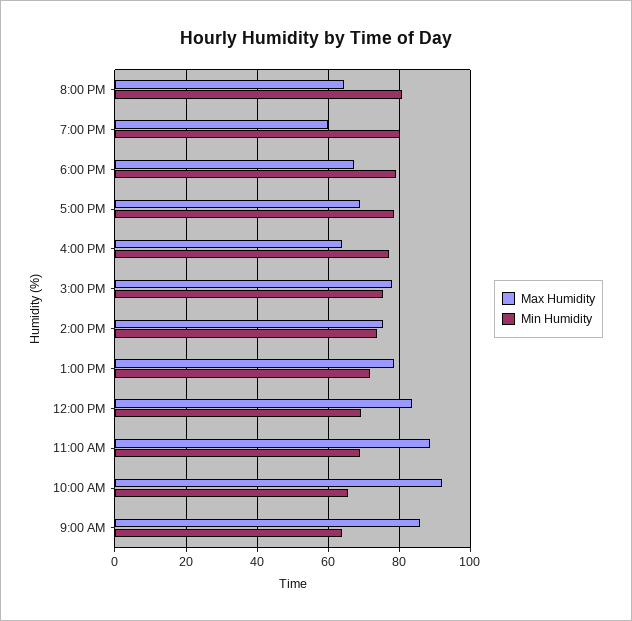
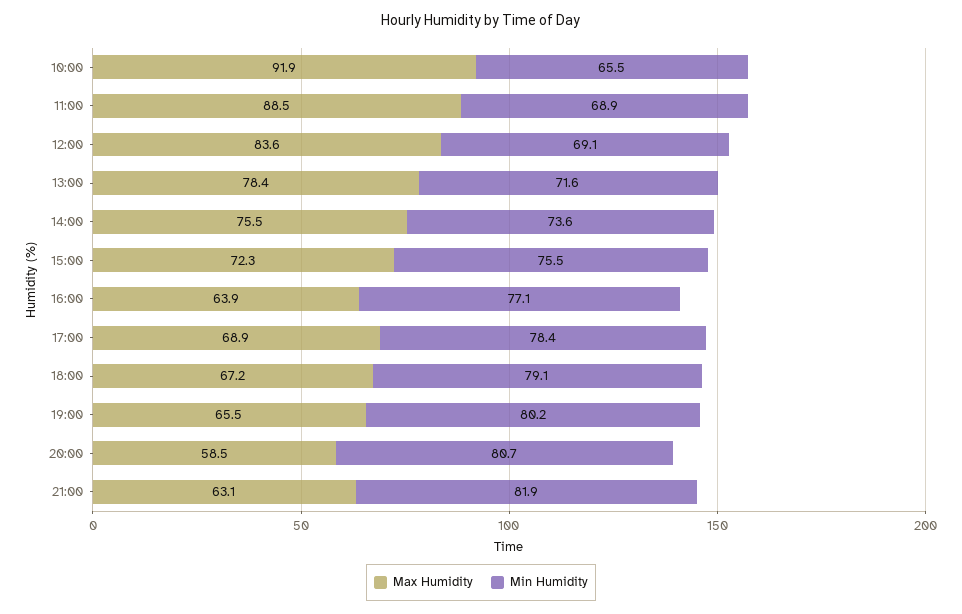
Max Humidity, 8:00 PM: 64 -> 58.5
Max Humidity, 7:00 PM: 60 -> 65.5
Max Humidity, 3:00 PM: 78 -> 72.3
Max Humidity, 9:00 AM: 86 -> none
Min Humidity, 9:00 AM: 64 -> none
Max Humidity, 21:00: none -> 63.1
Min Humidity, 21:00: none -> 81.9

